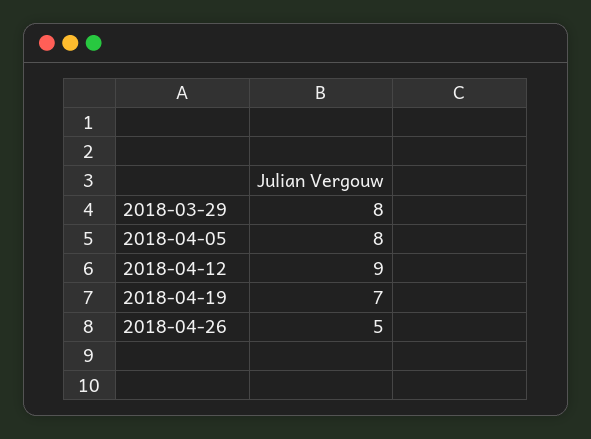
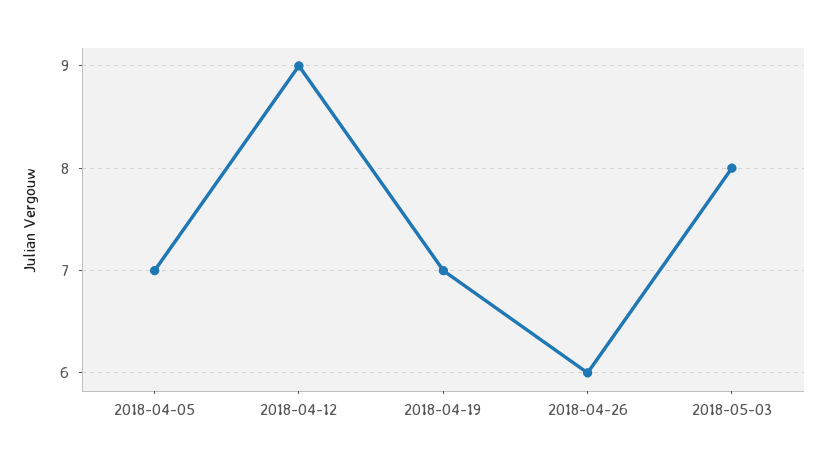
2018-03-29: 8 -> none
2018-04-05: 8 -> 7
2018-04-26: 5 -> 6
2018-05-03: none -> 8

